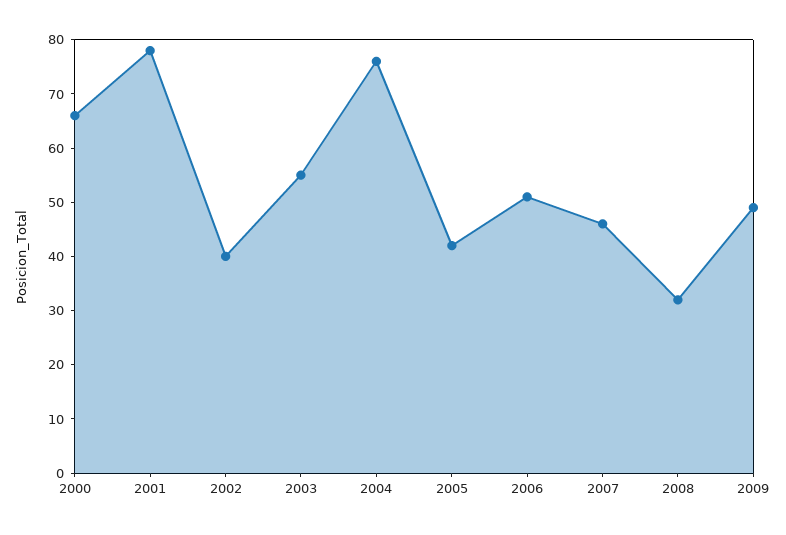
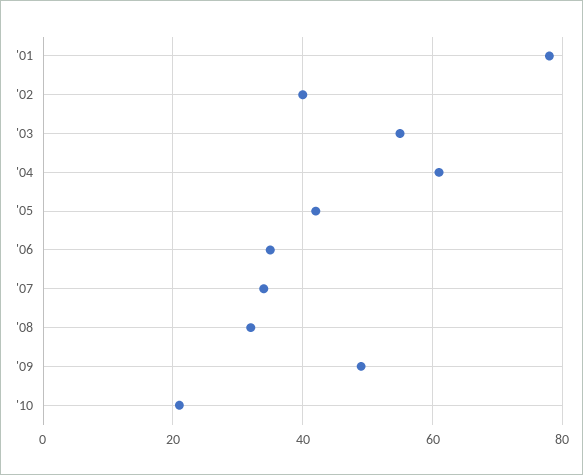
2000: 65 -> none
2004: 75 -> 60
2006: 50 -> 35
2007: 45 -> 35
'10: none -> 20

